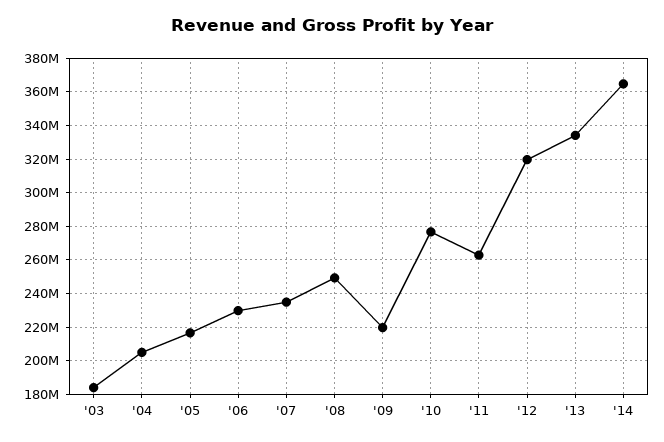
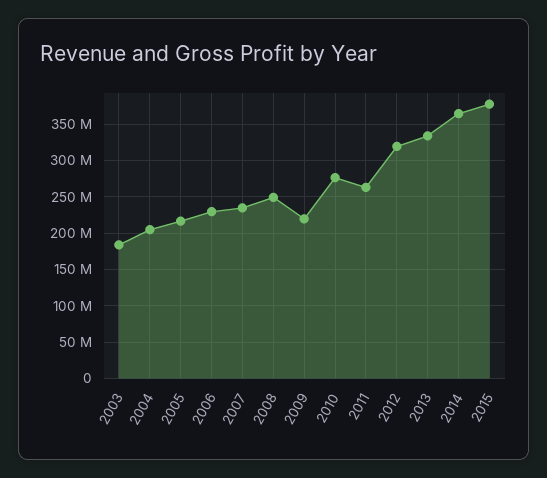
2015: none -> 380000000

